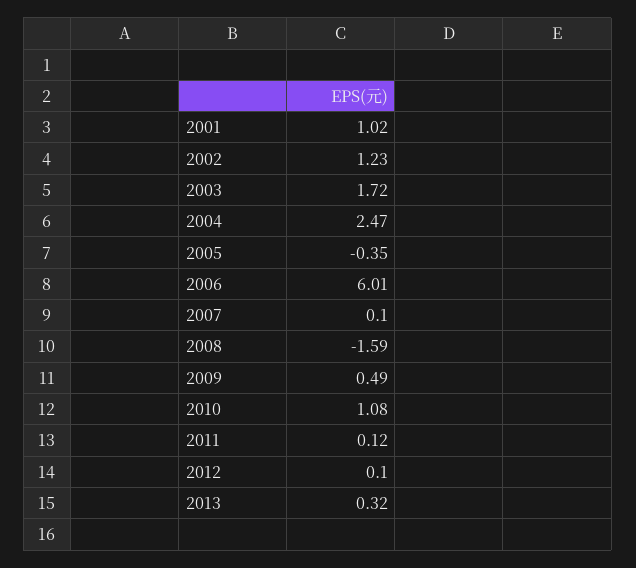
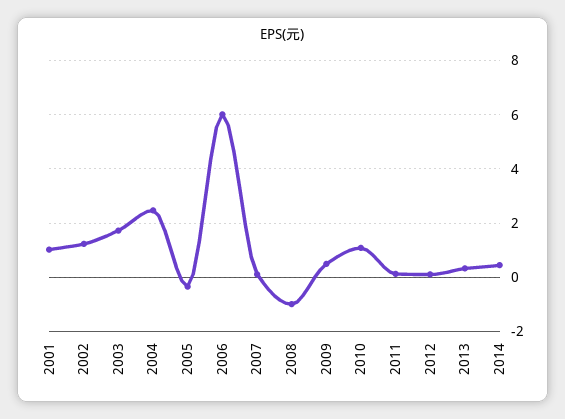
2008: -1.59 -> -1
2014: none -> 0.5

